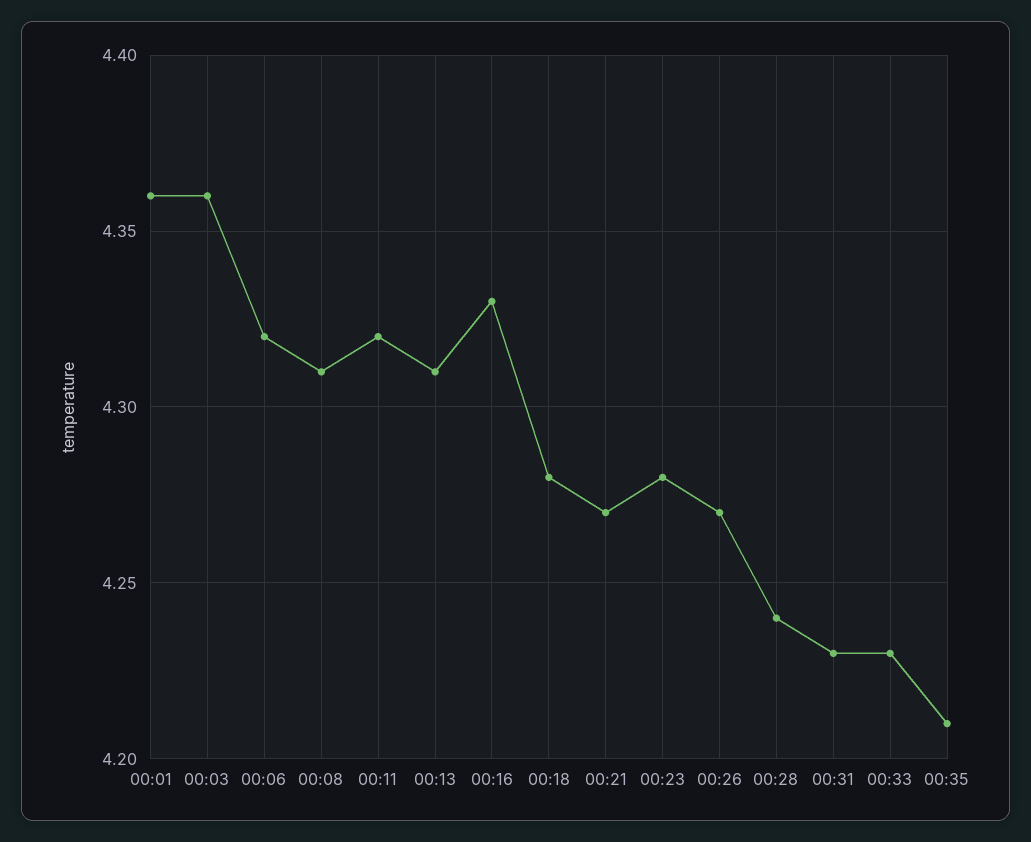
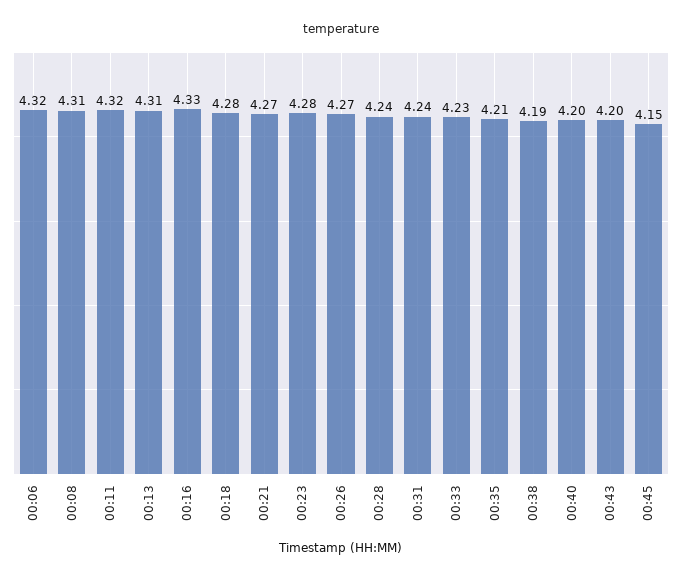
00:01: 4.36 -> none
00:03: 4.36 -> none
00:31: 4.23 -> 4.24
00:38: none -> 4.19
00:40: none -> 4.2
00:43: none -> 4.2
00:45: none -> 4.15

